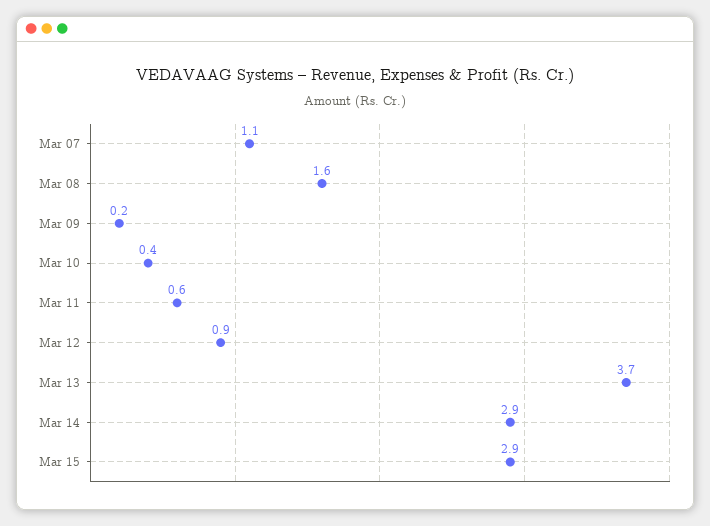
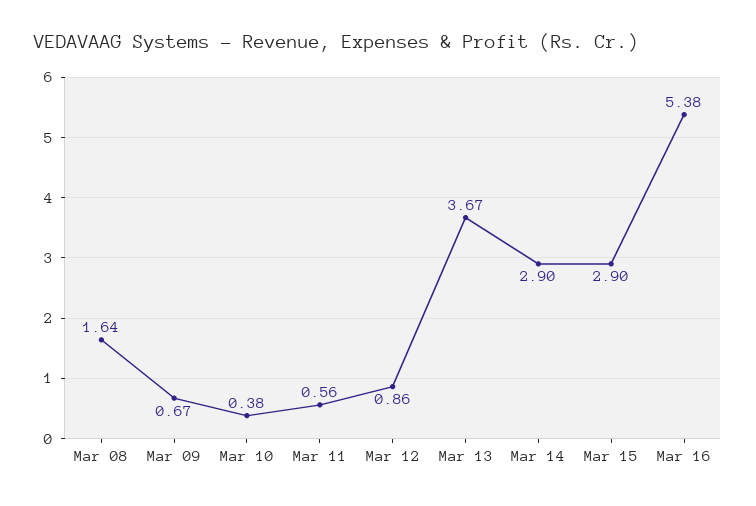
Mar 07: 1.1 -> none
Mar 09: 0.2 -> 0.67
Mar 16: none -> 5.38

